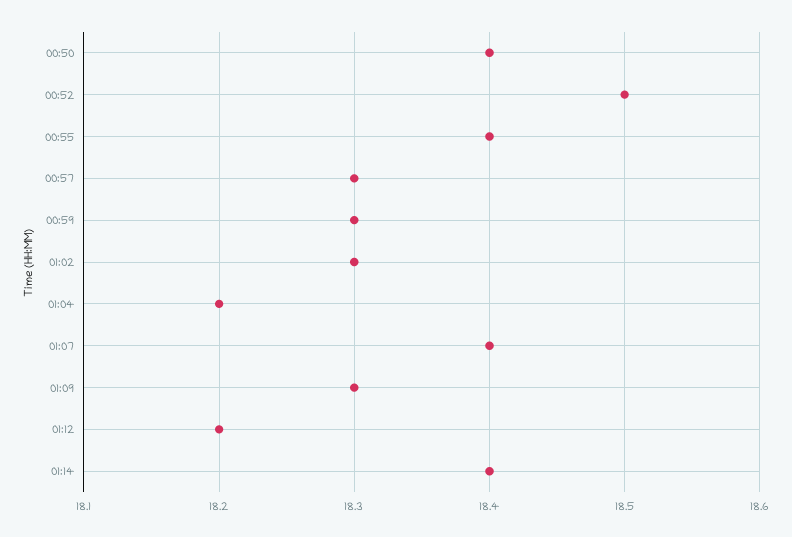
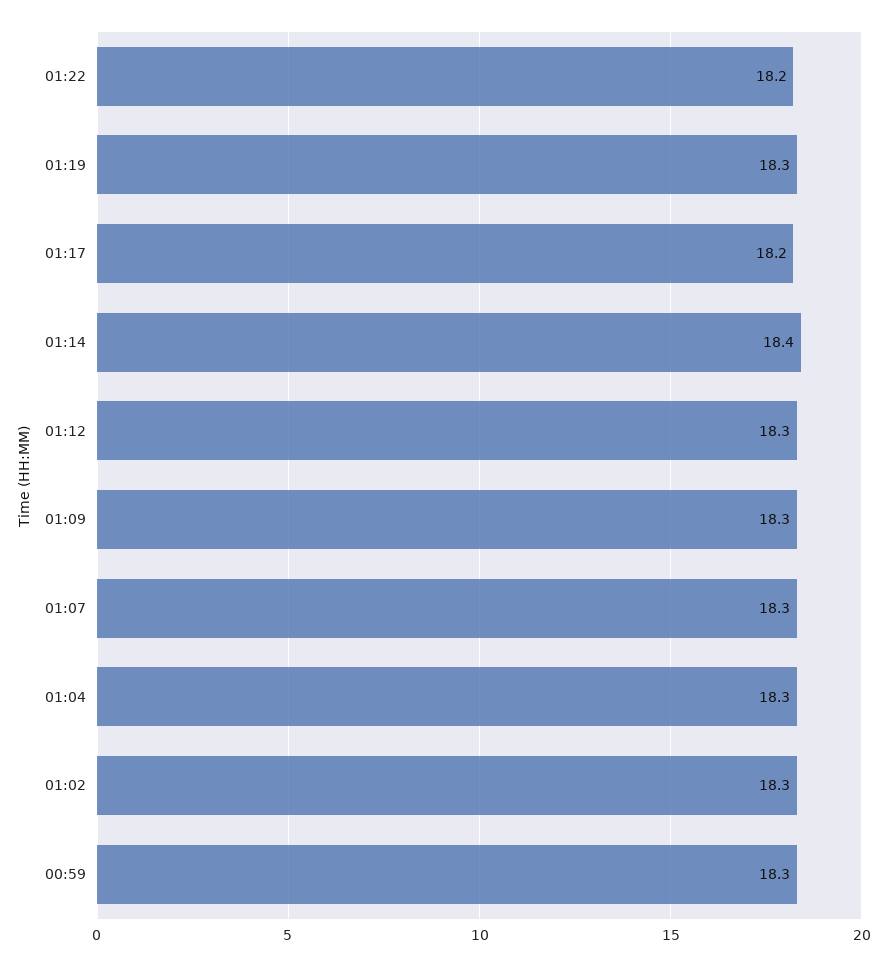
00:50: 18.4 -> none
00:52: 18.5 -> none
00:55: 18.4 -> none
00:57: 18.3 -> none
01:04: 18.2 -> 18.3
01:07: 18.4 -> 18.3
01:12: 18.2 -> 18.3
01:22: none -> 18.2
01:19: none -> 18.3
01:17: none -> 18.2

